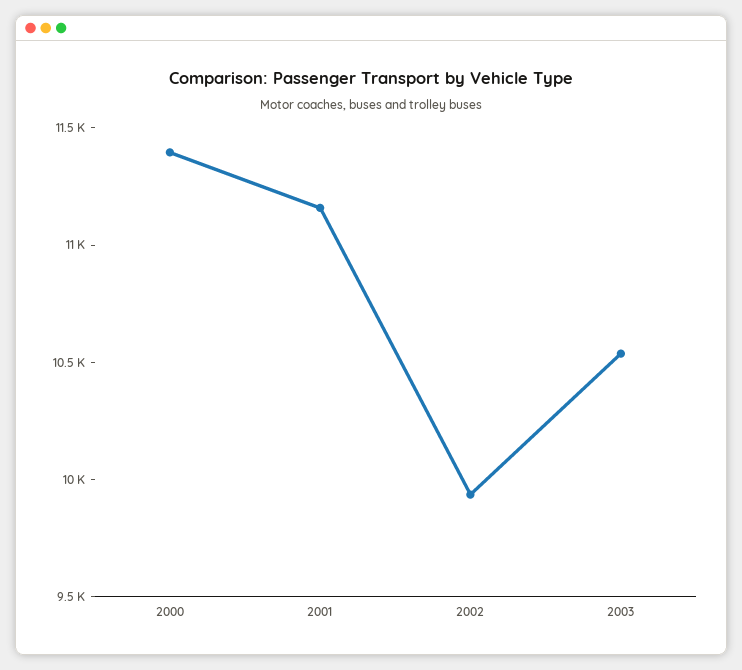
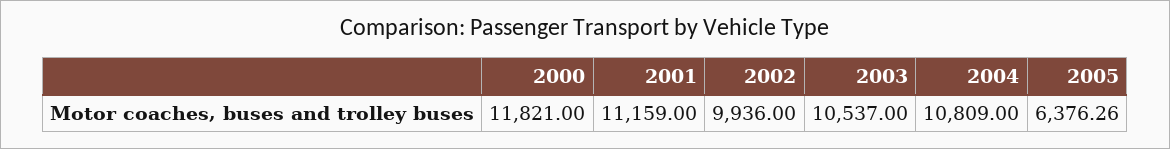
2000: 11400 -> 11821
2004: none -> 10809
2005: none -> 6376.26

